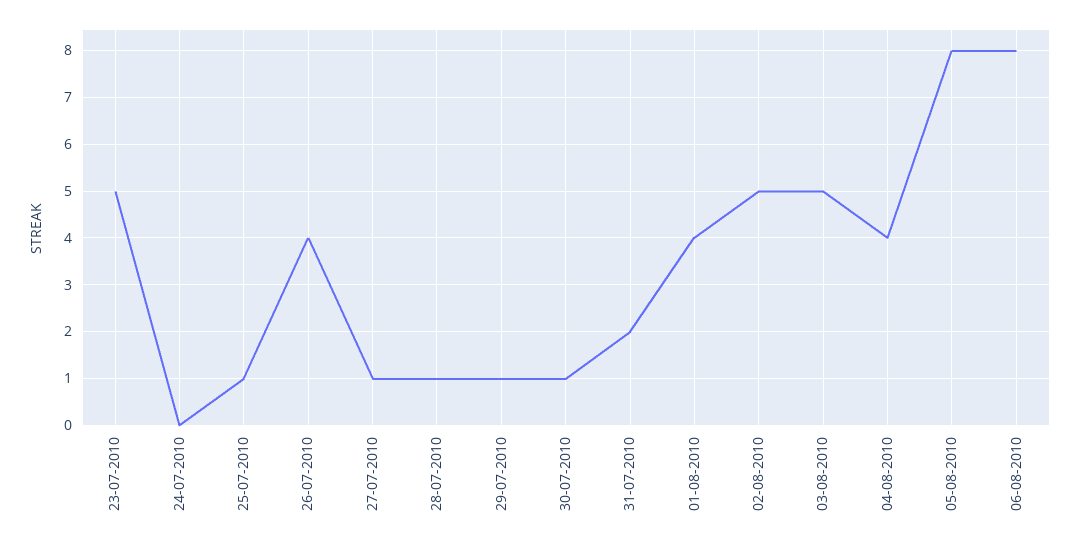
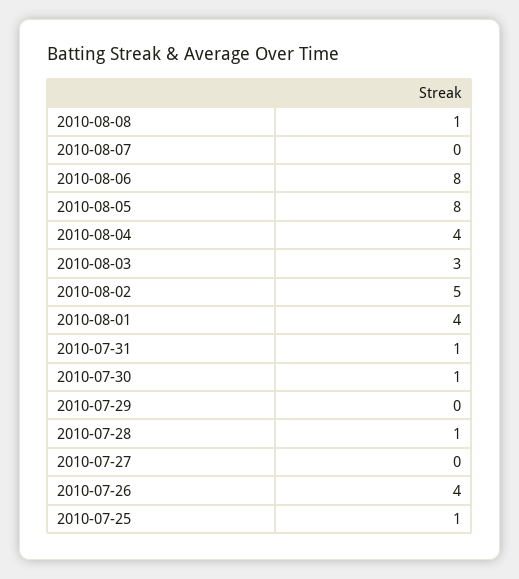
23-07-2010: 5 -> none
24-07-2010: 0 -> none
27-07-2010: 1 -> 0
29-07-2010: 1 -> 0
31-07-2010: 2 -> 1
03-08-2010: 5 -> 3
2010-08-08: none -> 1
2010-08-07: none -> 0

